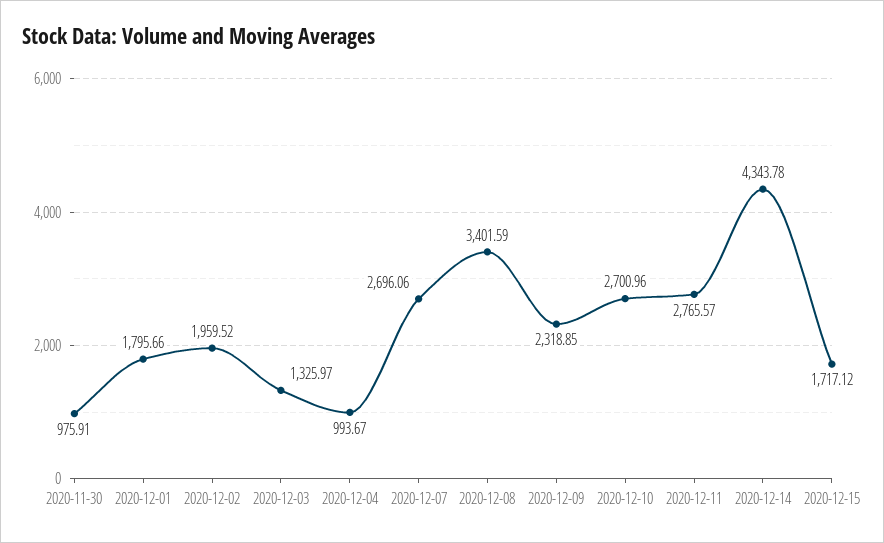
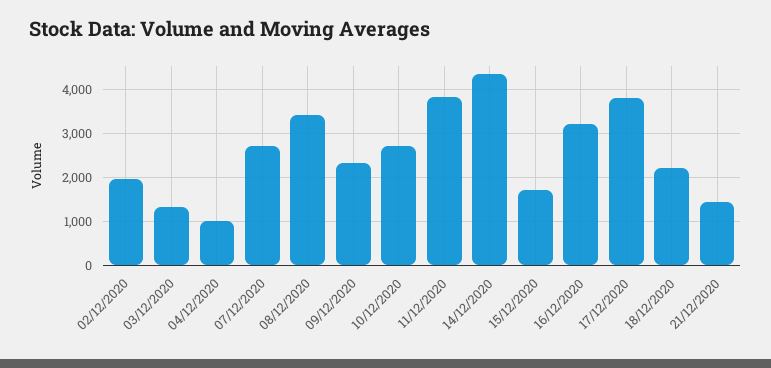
2020-11-30: 975.91 -> none
2020-12-01: 1795.66 -> none
2020-12-11: 2765.57 -> 3800
16/12/2020: none -> 3200
17/12/2020: none -> 3800
18/12/2020: none -> 2200
21/12/2020: none -> 1400

